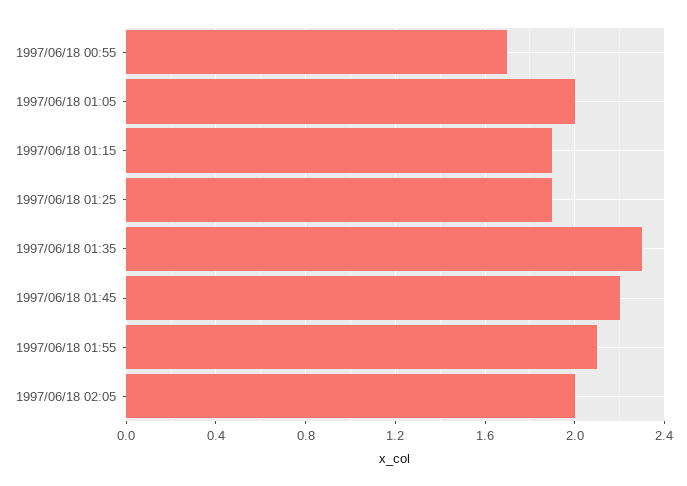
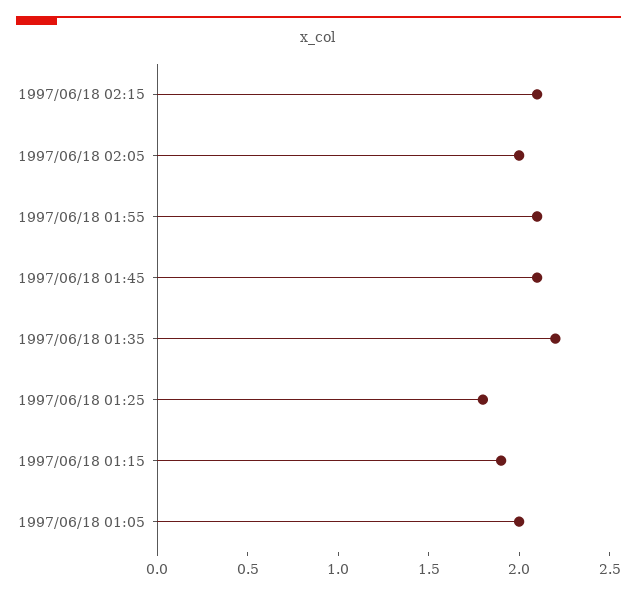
1997/06/18 00:55: 1.7 -> none
1997/06/18 01:25: 1.9 -> 1.8
1997/06/18 01:35: 2.3 -> 2.2
1997/06/18 01:45: 2.2 -> 2.1
1997/06/18 02:15: none -> 2.1

